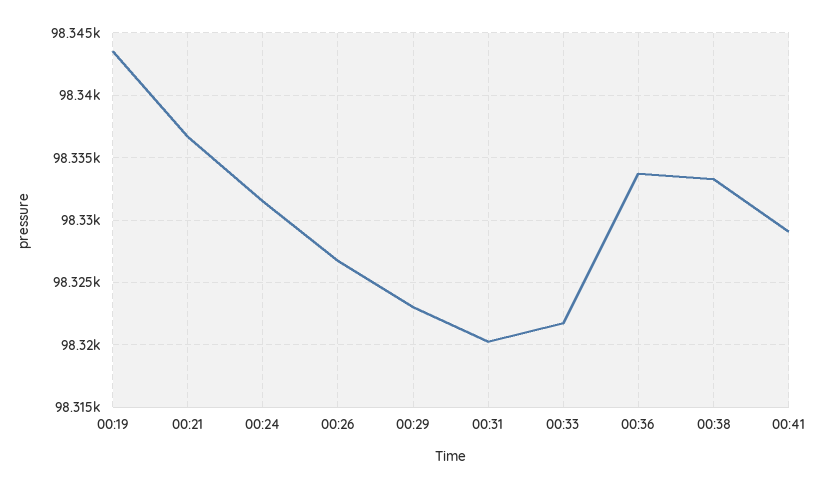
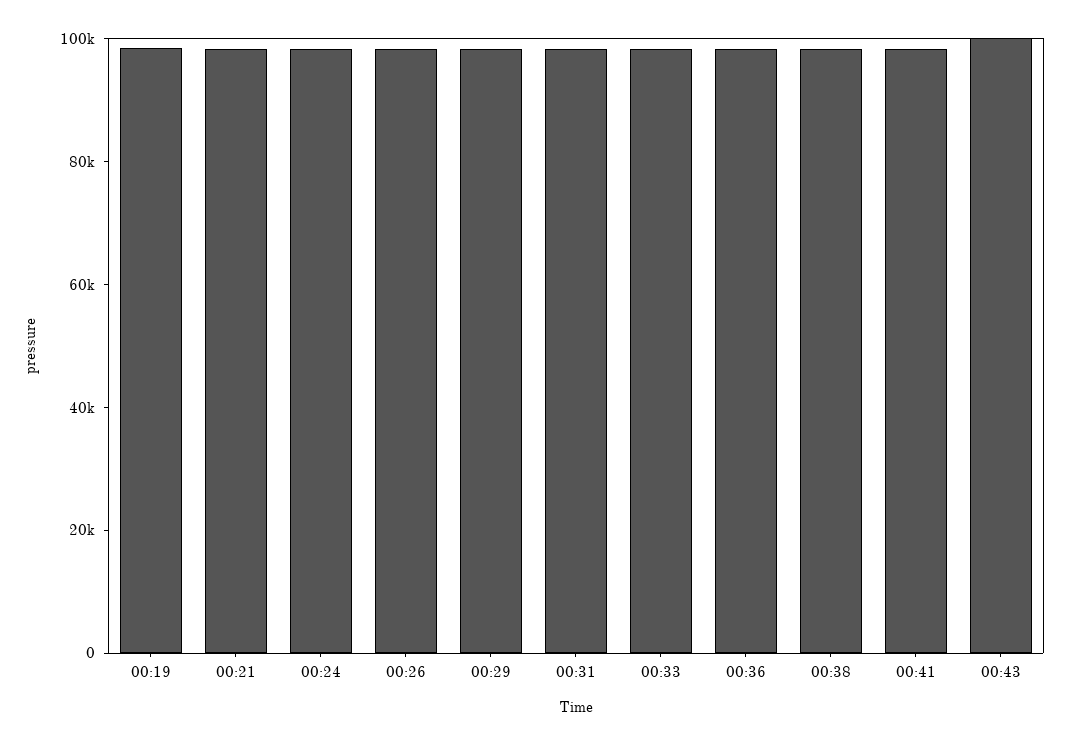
00:43: none -> 100000

